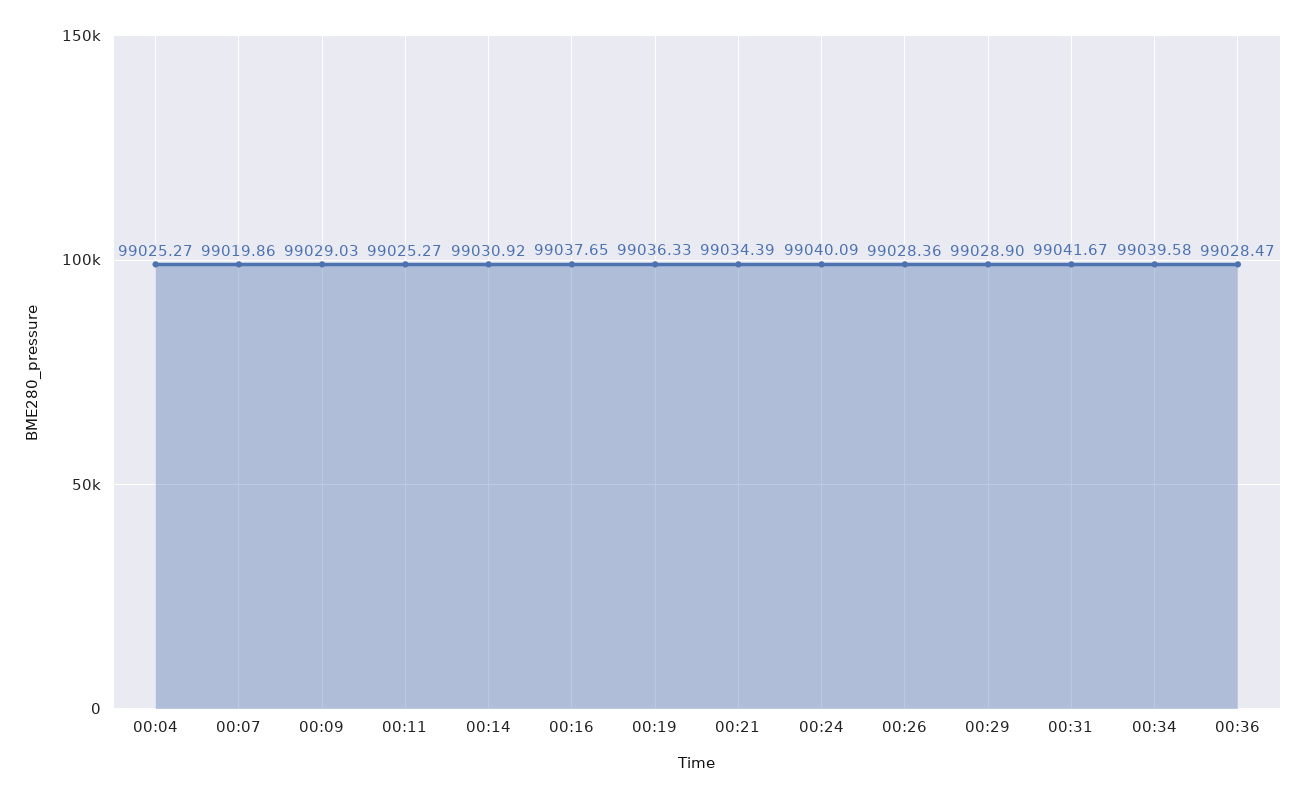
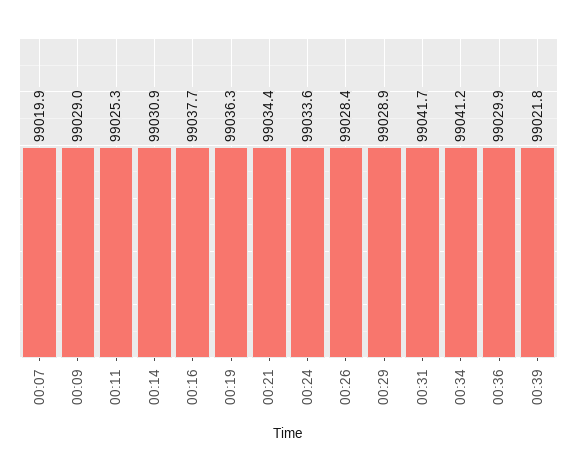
00:04: 99025.27 -> none
00:24: 99040.09 -> 99033.6
00:34: 99039.58 -> 99041.2
00:36: 99028.47 -> 99029.9
00:39: none -> 99021.8

